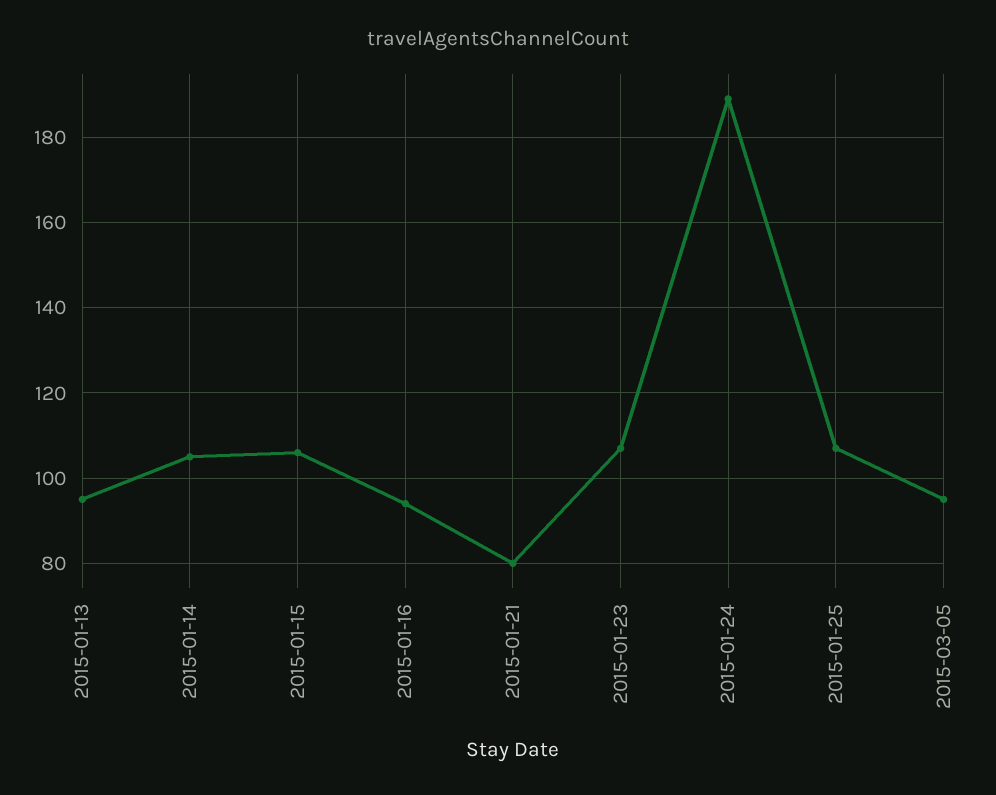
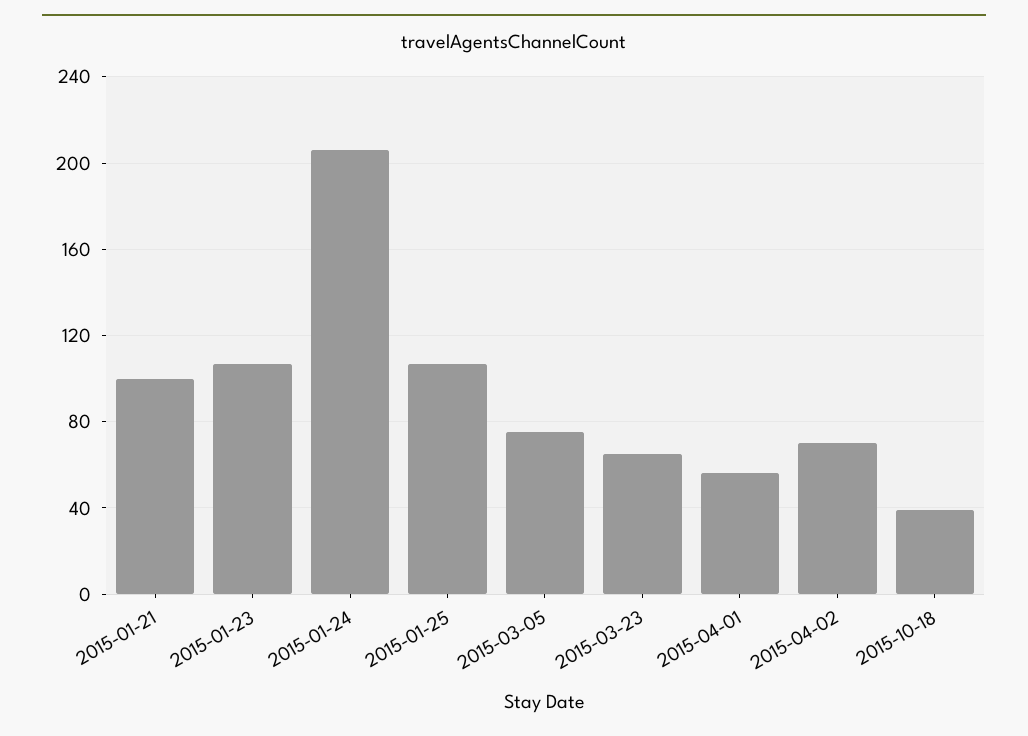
2015-01-13: 95 -> none
2015-01-14: 105 -> none
2015-01-15: 105 -> none
2015-01-16: 95 -> none
2015-01-21: 80 -> 100
2015-01-24: 190 -> 205
2015-03-05: 95 -> 75
2015-03-23: none -> 65
2015-04-01: none -> 55
2015-04-02: none -> 70
2015-10-18: none -> 40

